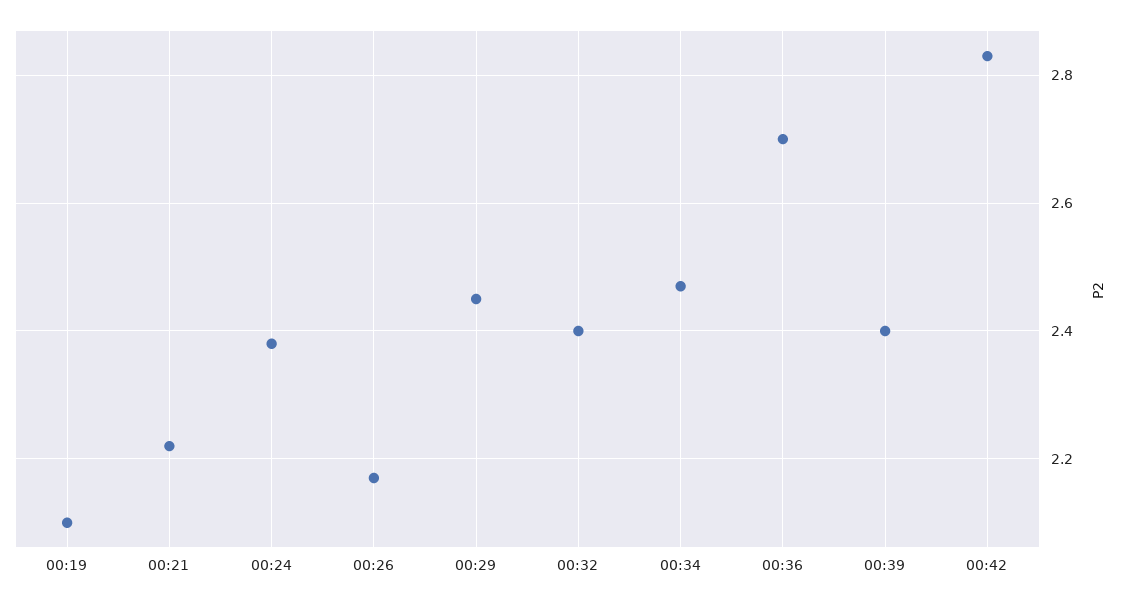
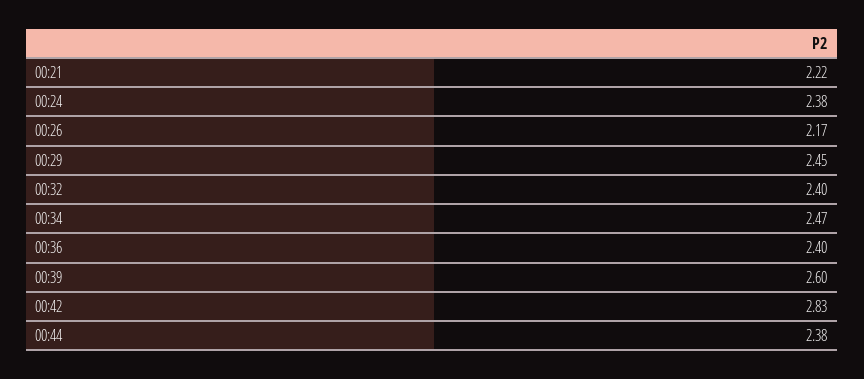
00:19: 2.1 -> none
00:36: 2.7 -> 2.4
00:39: 2.4 -> 2.6
00:44: none -> 2.38

